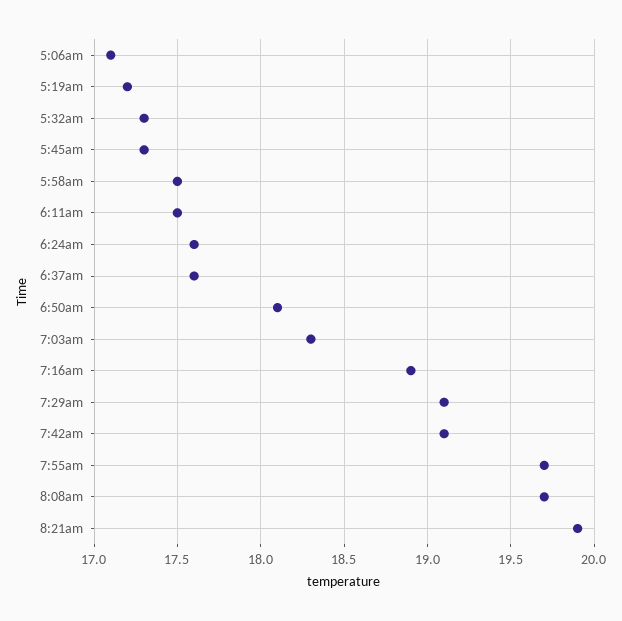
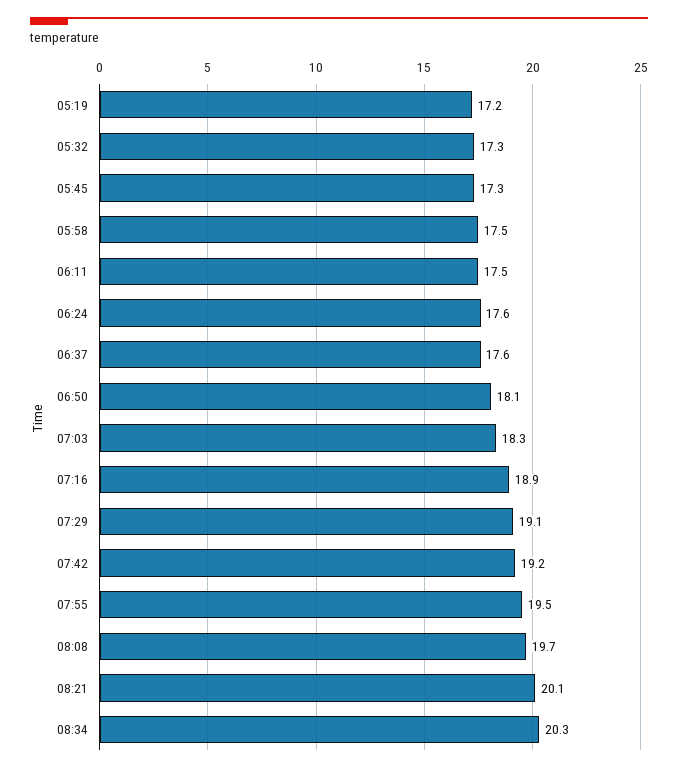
5:06am: 17.1 -> none
7:42am: 19.1 -> 19.2
7:55am: 19.7 -> 19.5
8:21am: 19.9 -> 20.1
08:34: none -> 20.3

